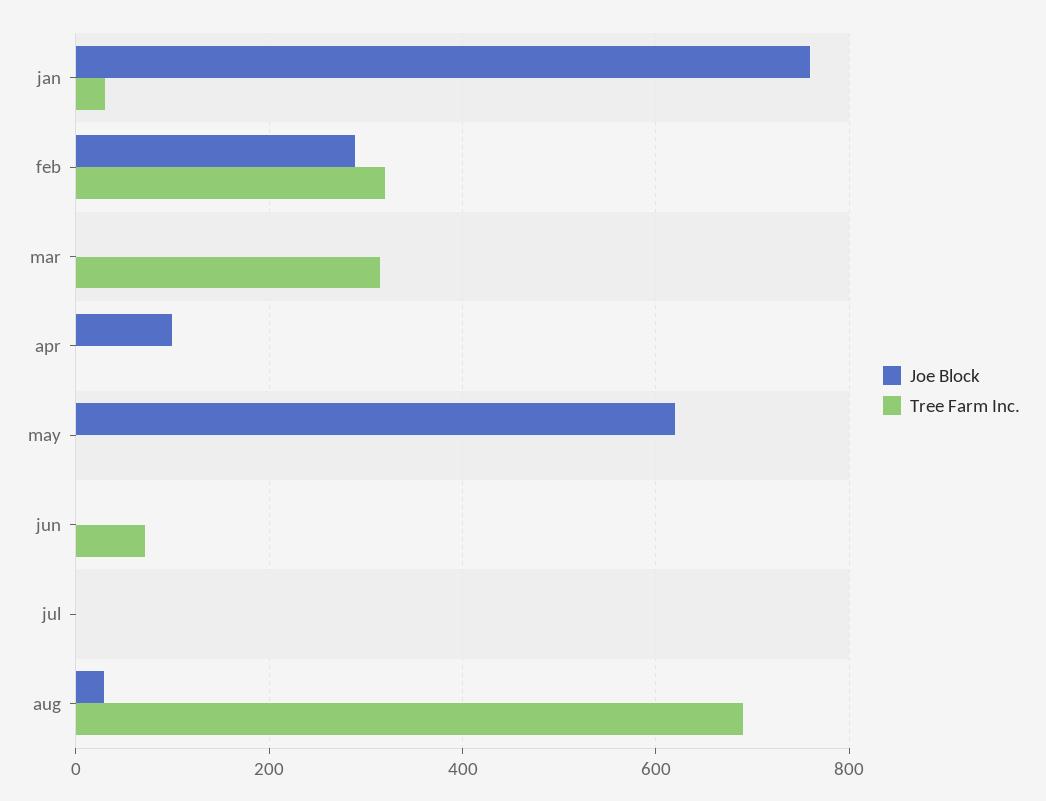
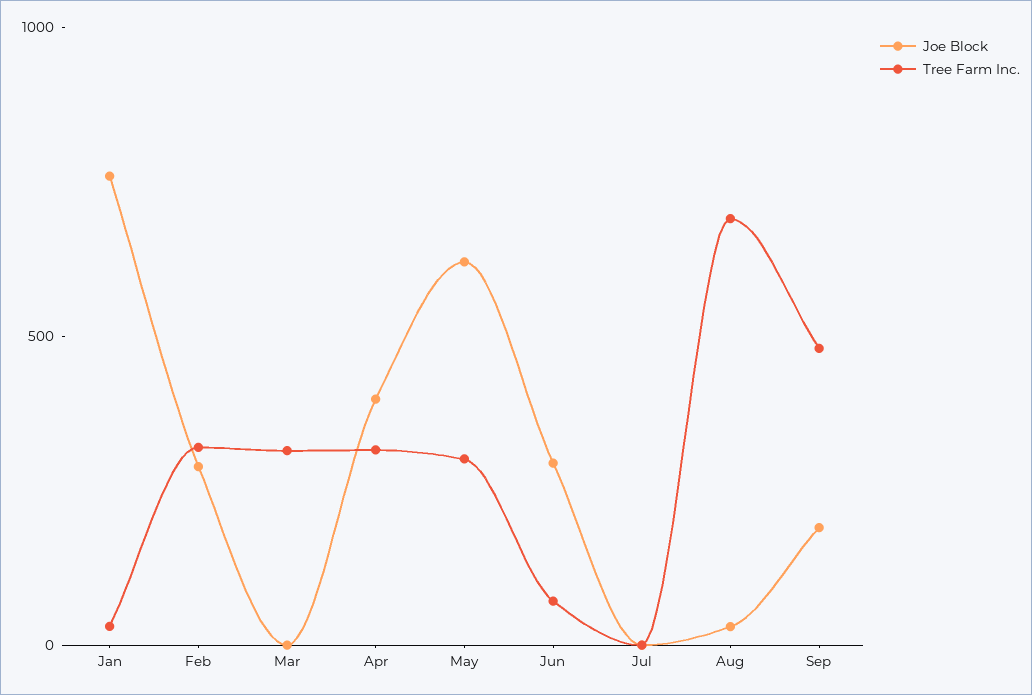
Joe Block, apr: 100 -> 400
Tree Farm Inc., apr: 0 -> 300
Tree Farm Inc., may: 0 -> 300
Joe Block, jun: 0 -> 300
Joe Block, Sep: none -> 200
Tree Farm Inc., Sep: none -> 500

